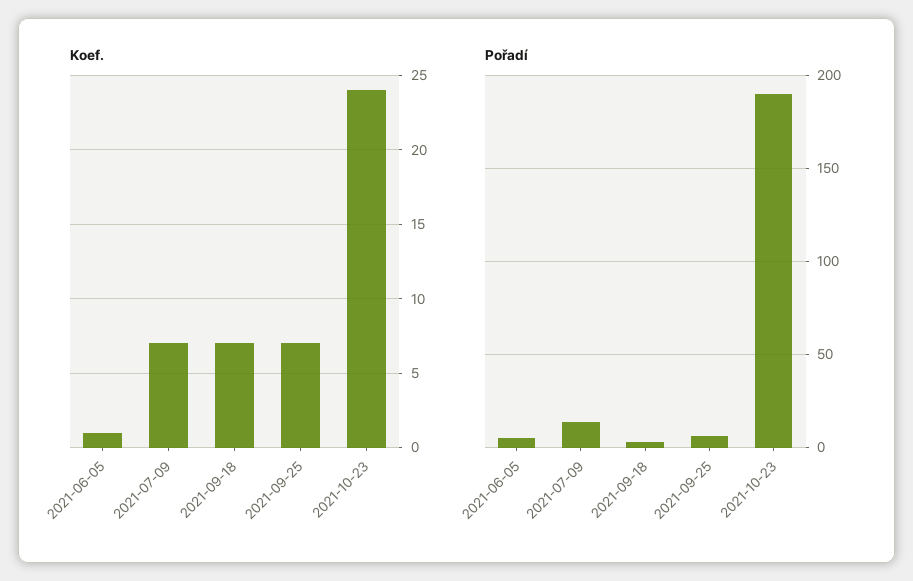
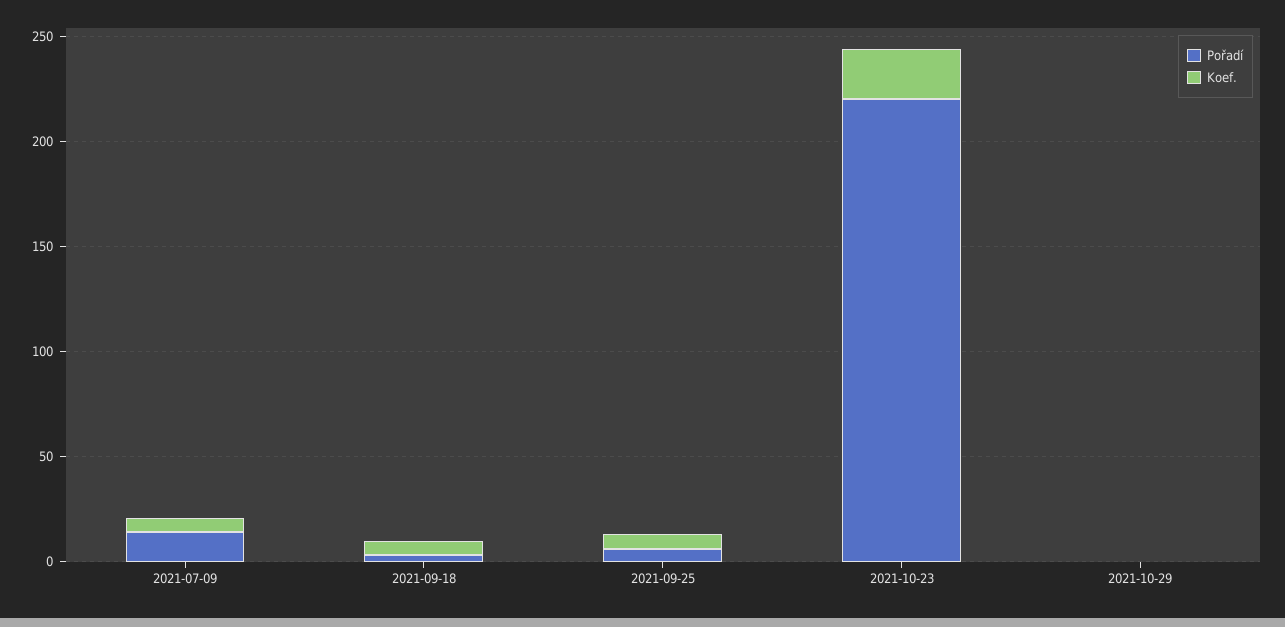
Koef., 2021-06-05: 1 -> none
Pořadí, 2021-06-05: 5 -> none
Pořadí, 2021-10-23: 190 -> 220
Pořadí, 2021-10-29: none -> 0
Koef., 2021-10-29: none -> 0

